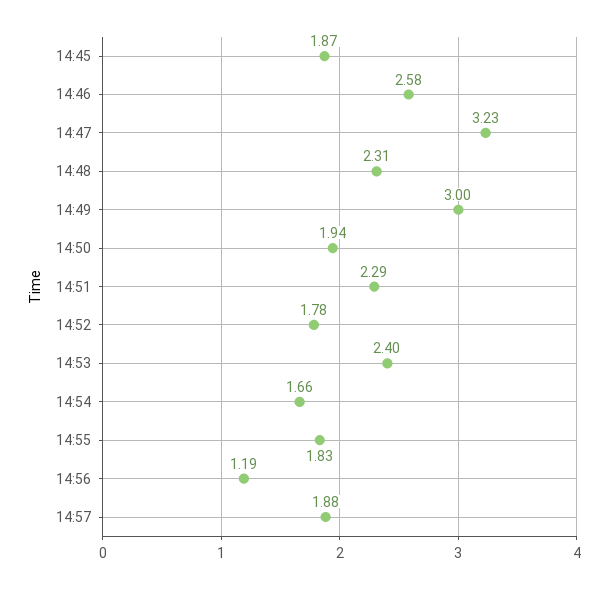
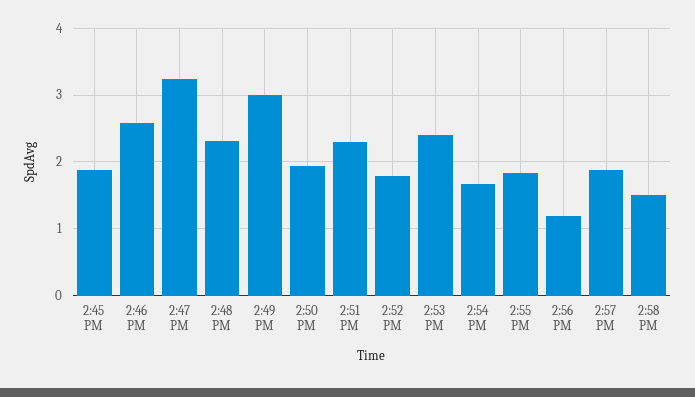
2:58 PM: none -> 1.5

